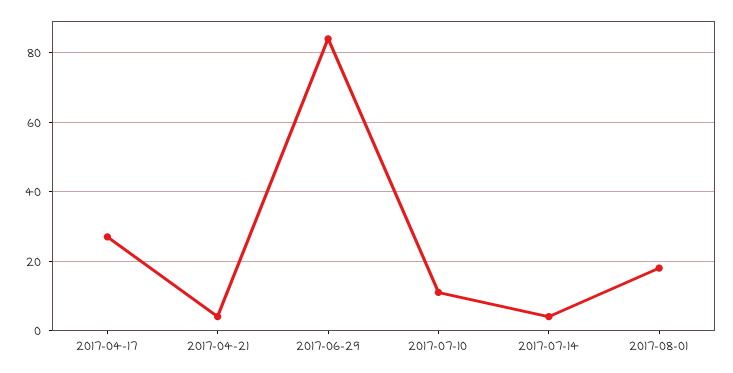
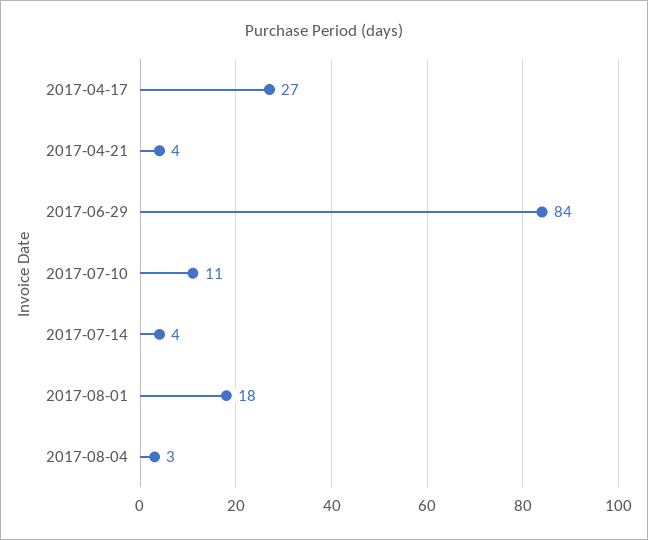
2017-08-04: none -> 3

